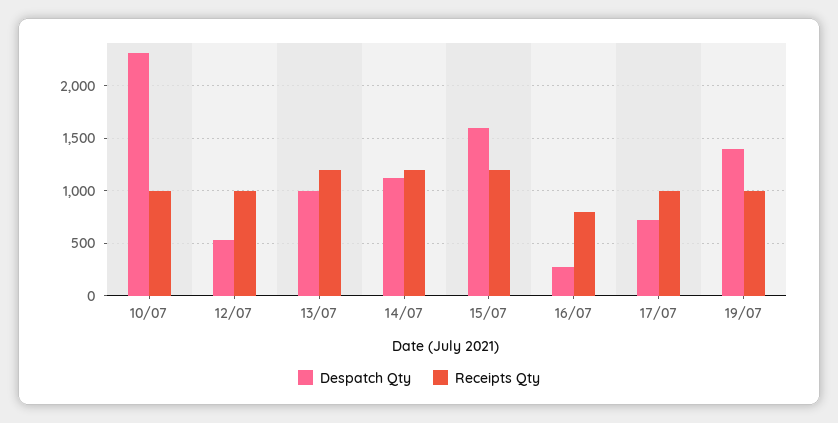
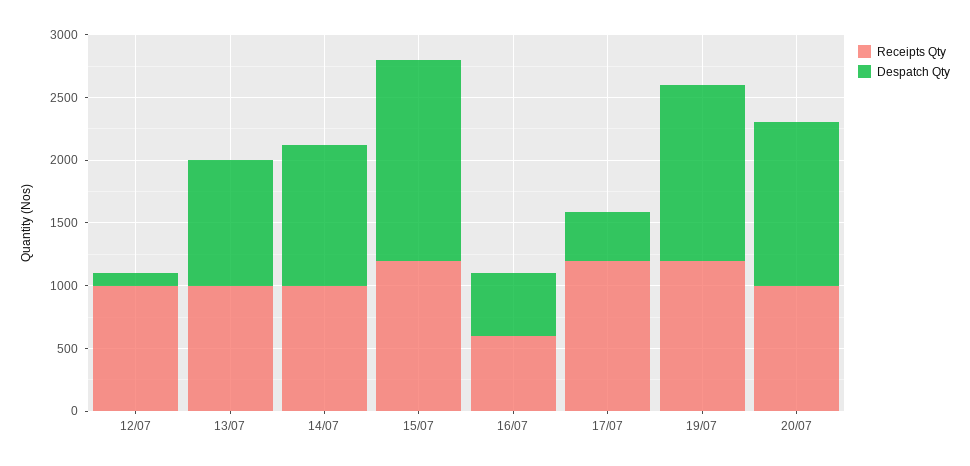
Despatch Qty, 10/07: 2300 -> none
Receipts Qty, 10/07: 1000 -> none
Despatch Qty, 12/07: 500 -> 100
Receipts Qty, 13/07: 1200 -> 1000
Receipts Qty, 14/07: 1200 -> 1000
Despatch Qty, 16/07: 300 -> 500
Receipts Qty, 16/07: 800 -> 600
Despatch Qty, 17/07: 700 -> 400
Receipts Qty, 17/07: 1000 -> 1200
Receipts Qty, 19/07: 1000 -> 1200
Receipts Qty, 20/07: none -> 1000
Despatch Qty, 20/07: none -> 1300

